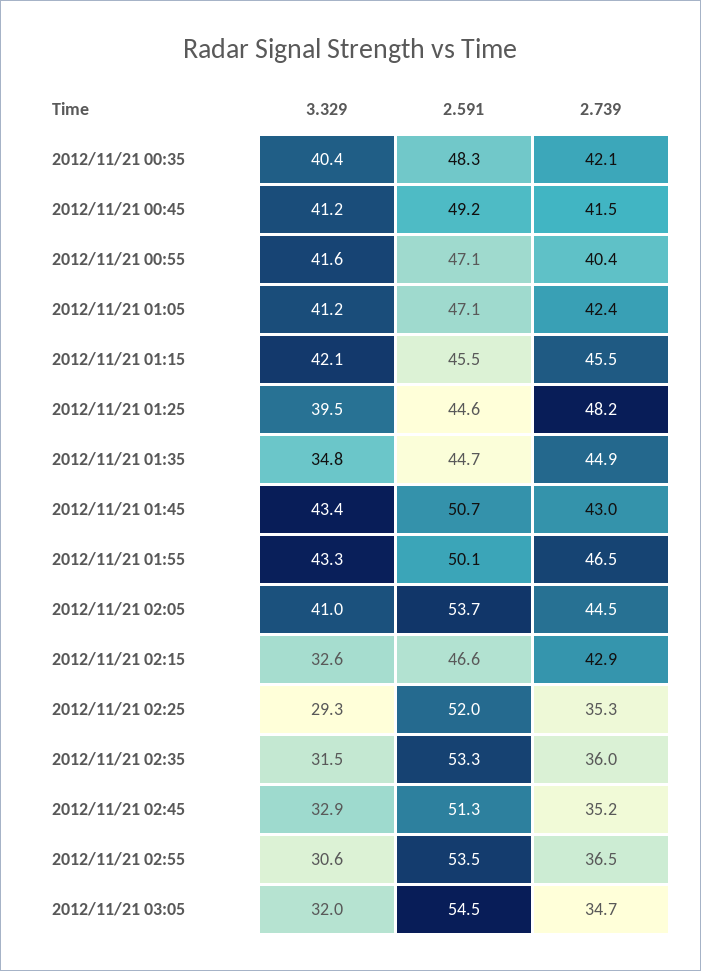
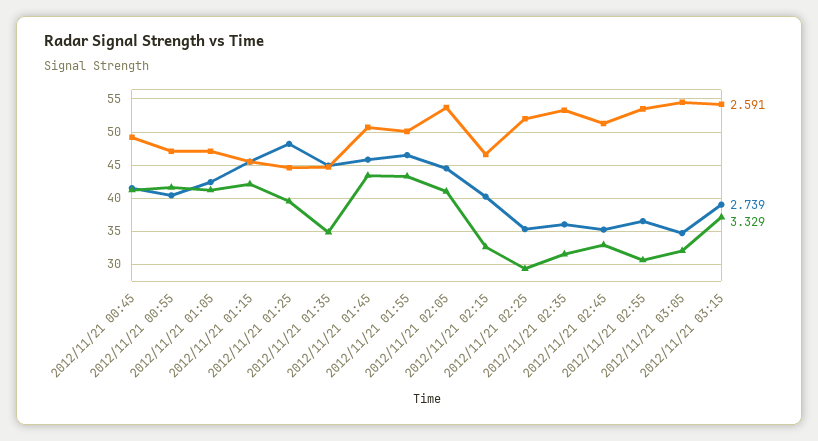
3.329, 2012/11/21 00:35: 40.4 -> none
2.591, 2012/11/21 00:35: 48.3 -> none
2.739, 2012/11/21 00:35: 42.1 -> none
2.739, 2012/11/21 01:45: 43 -> 46
2.739, 2012/11/21 02:15: 42.9 -> 40
2.591, 2012/11/21 03:15: none -> 54
2.739, 2012/11/21 03:15: none -> 39
3.329, 2012/11/21 03:15: none -> 37

